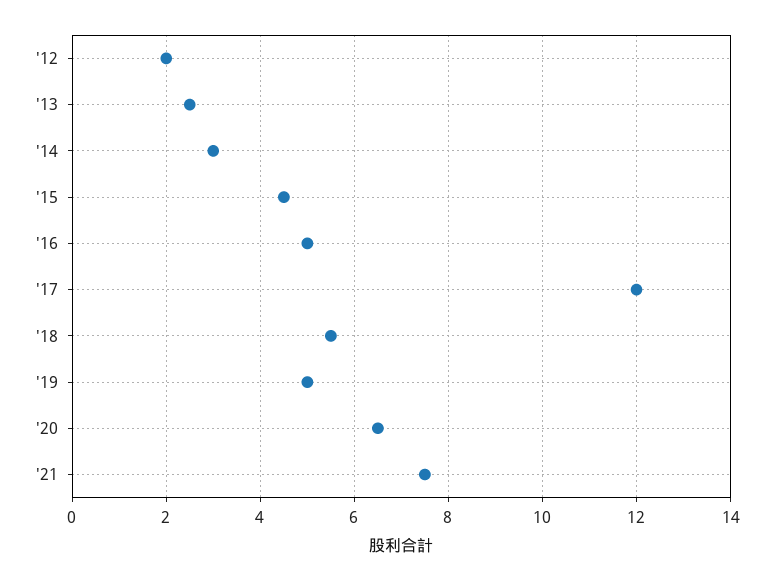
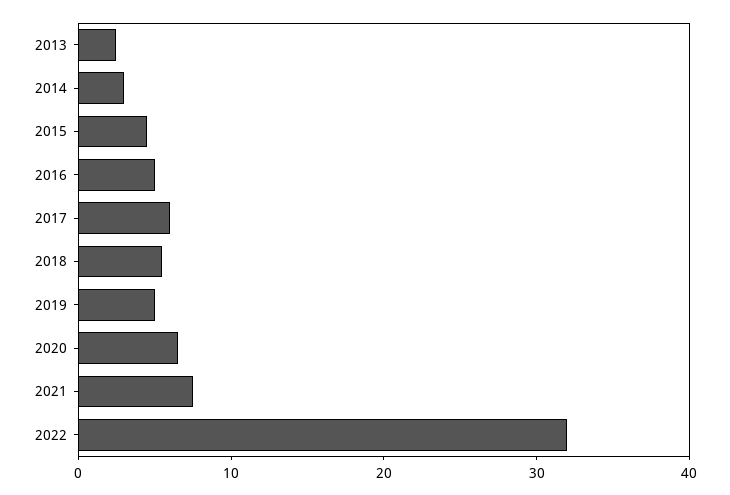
'12: 2 -> none
'17: 12 -> 6
2022: none -> 32

